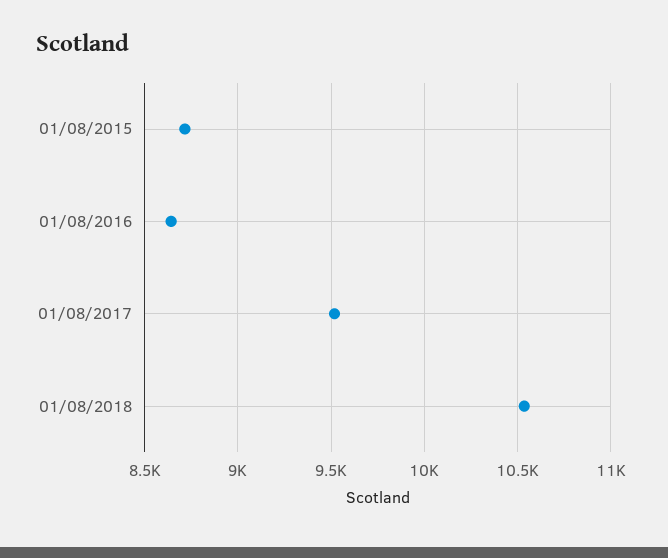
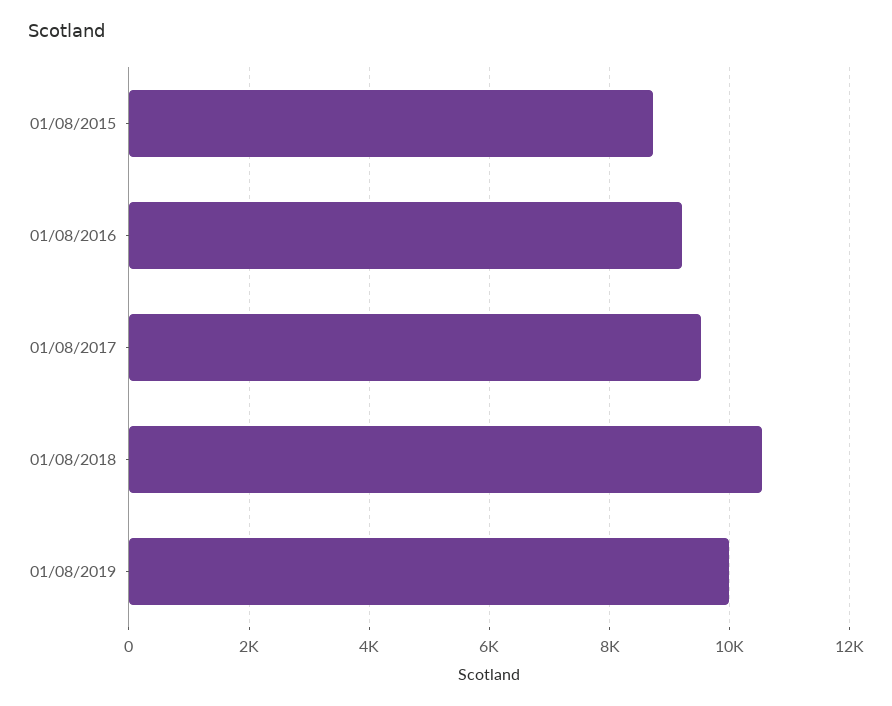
01/08/2016: 8650 -> 9200
01/08/2019: none -> 10000

